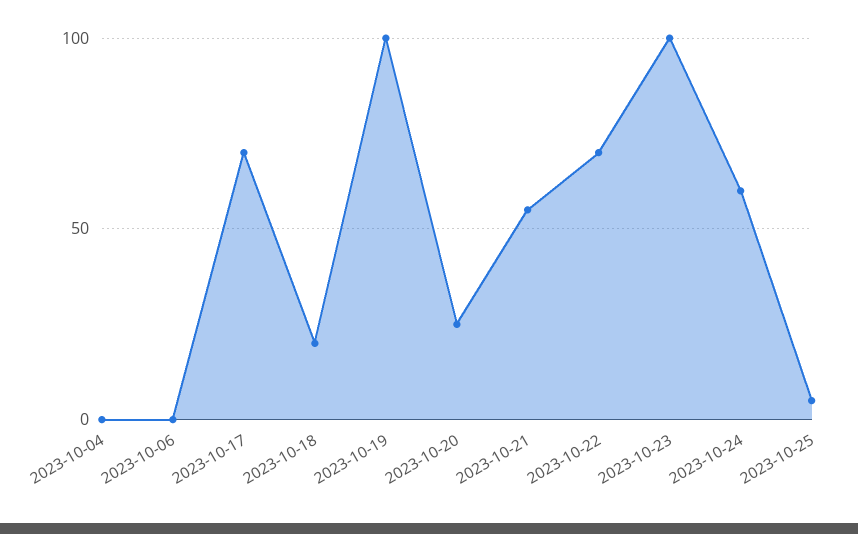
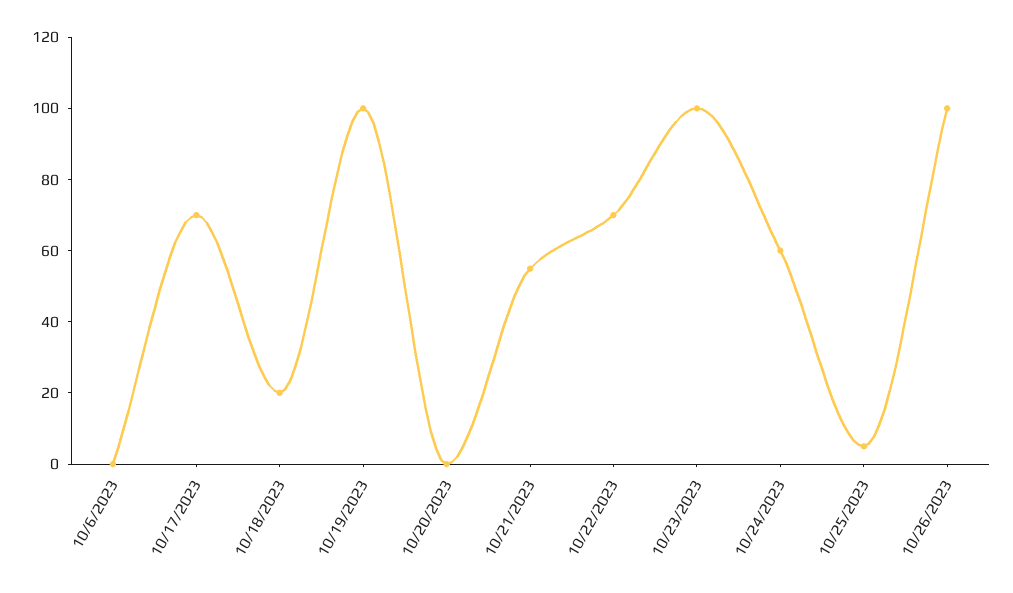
2023-10-04: 0 -> none
2023-10-20: 25 -> 0
10/26/2023: none -> 100

